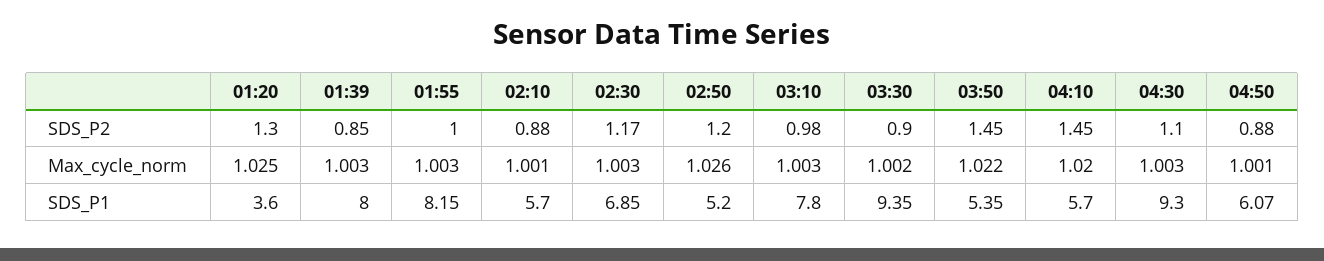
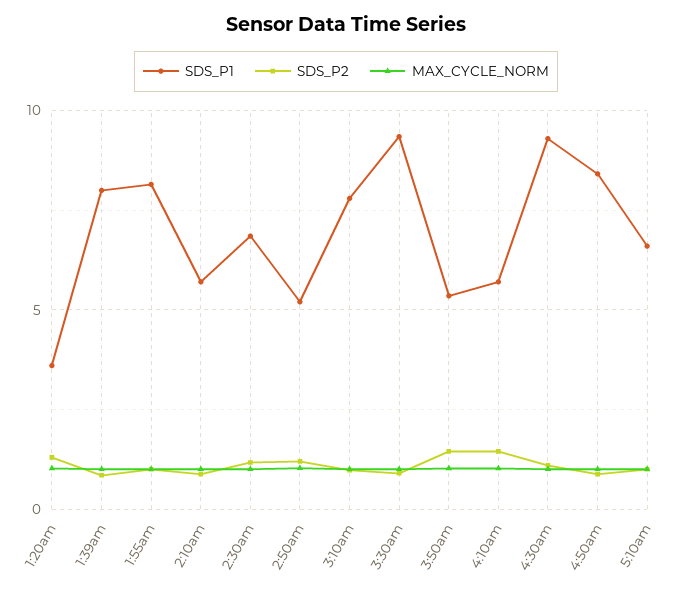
SDS_P1, 04:50: 6.07 -> 8.5
SDS_P1, 5:10am: none -> 6.5
SDS_P2, 5:10am: none -> 1
Max_cycle_norm, 5:10am: none -> 1

